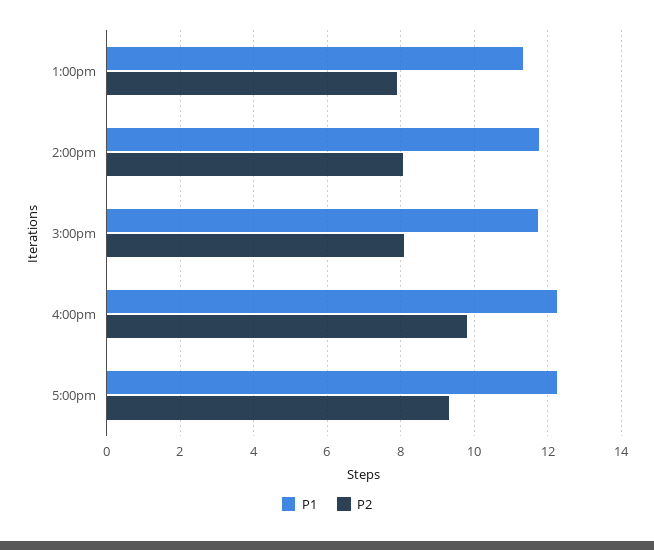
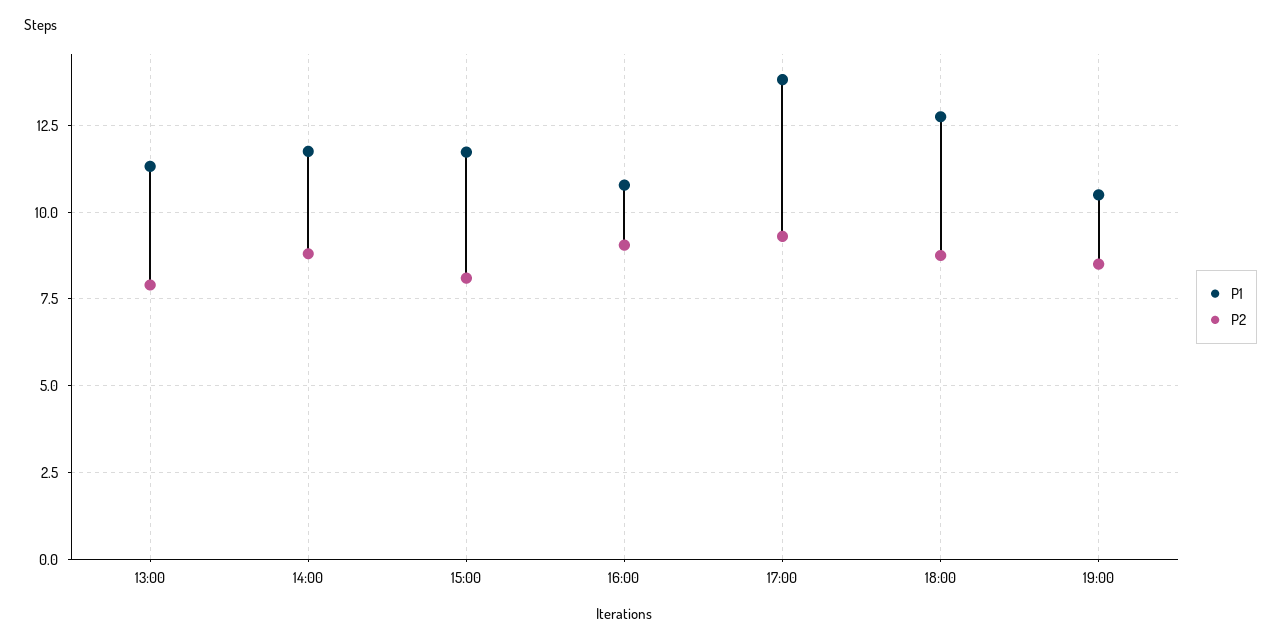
P2, 2:00pm: 8 -> 8.75
P1, 4:00pm: 12.2 -> 10.75
P2, 4:00pm: 9.8 -> 9
P1, 5:00pm: 12.2 -> 13.75
P1, 18:00: none -> 12.75
P2, 18:00: none -> 8.75
P1, 19:00: none -> 10.5
P2, 19:00: none -> 8.5

